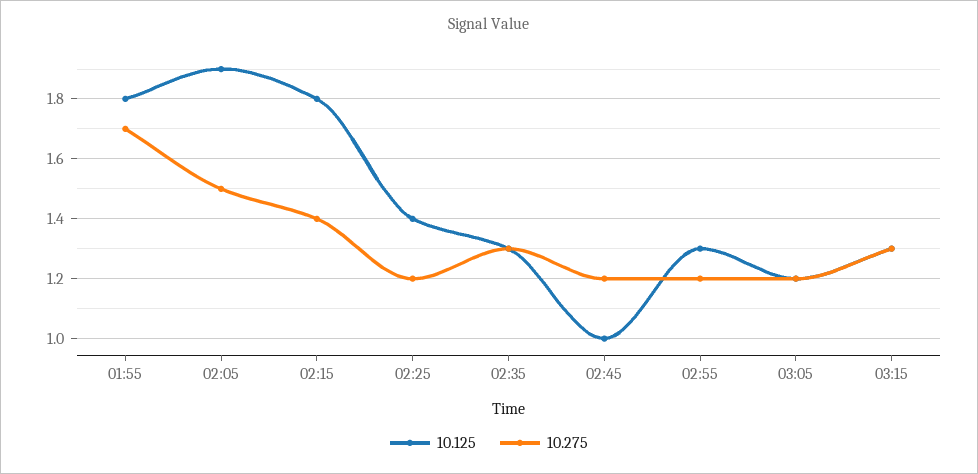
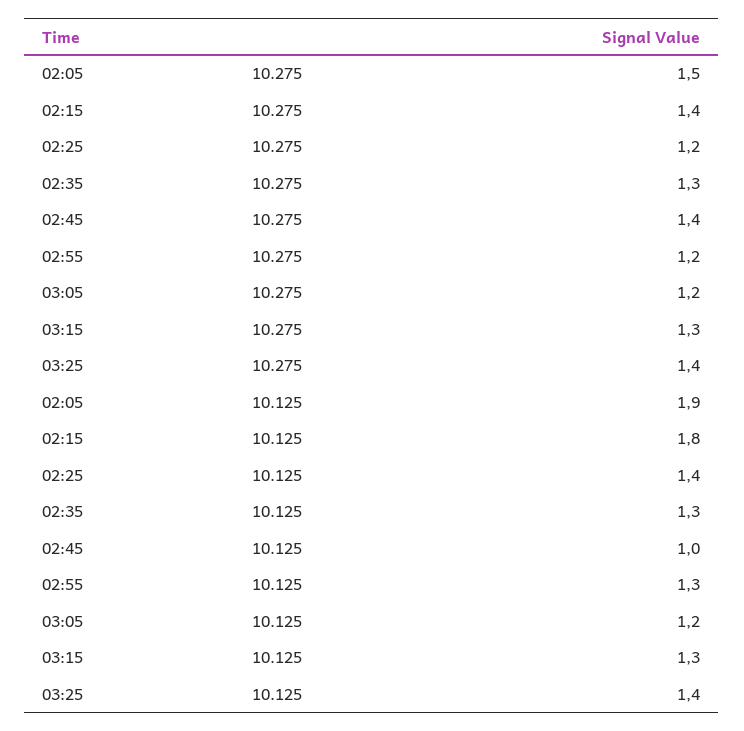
10.125, 01:55: 1.8 -> none
10.275, 01:55: 1.7 -> none
10.275, 02:45: 1.2 -> 1.4
10.275, 03:25: none -> 1.4
10.125, 03:25: none -> 1.4

